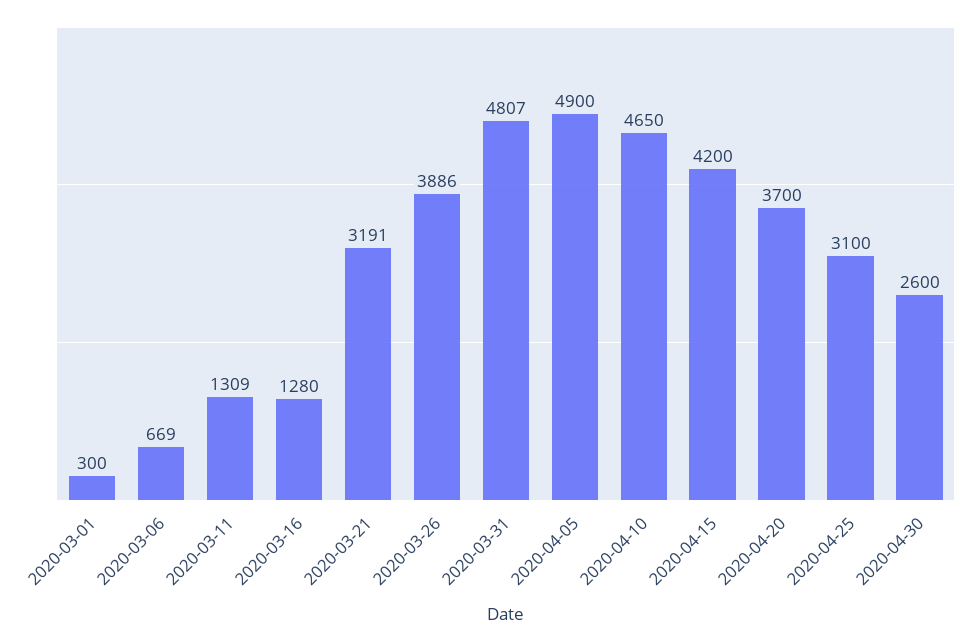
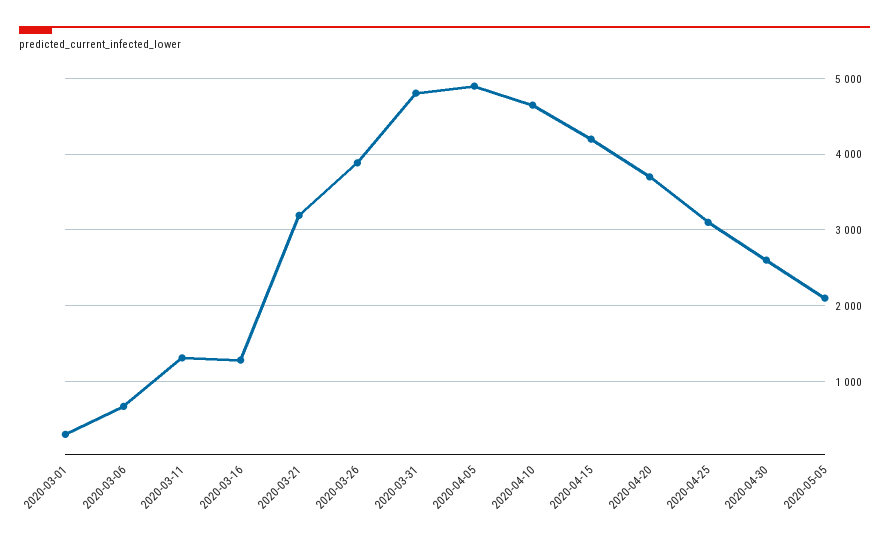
2020-05-05: none -> 2100

